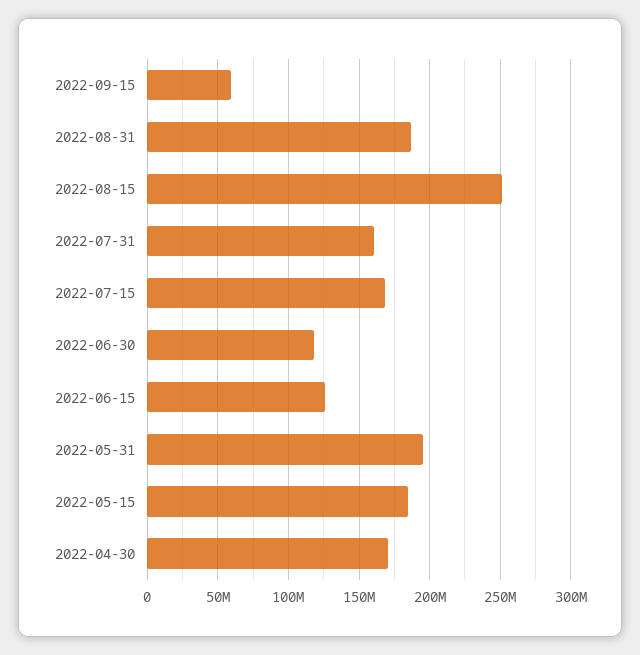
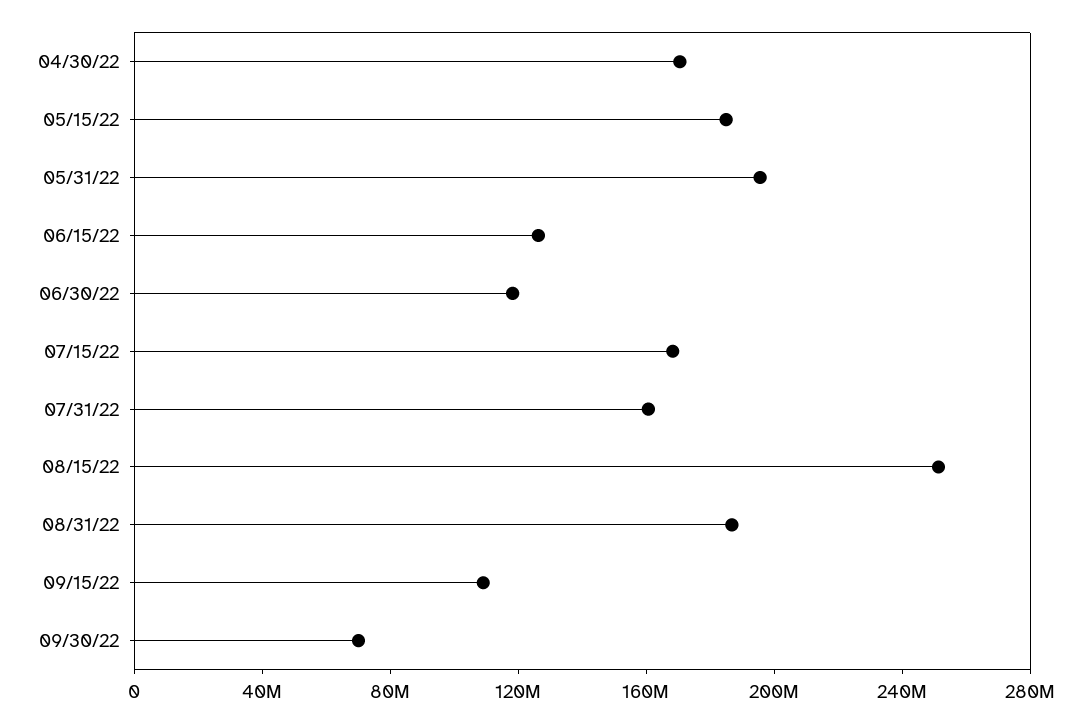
2022-09-15: 60000000 -> 110000000
09/30/22: none -> 70000000

